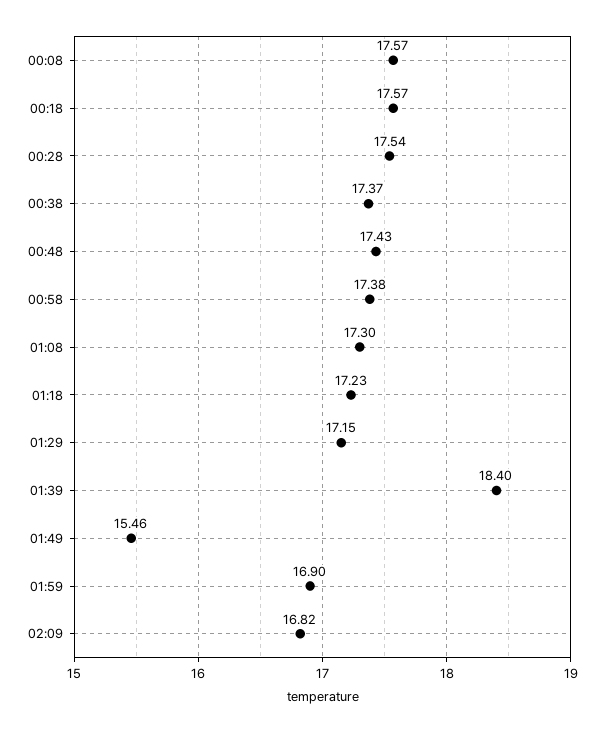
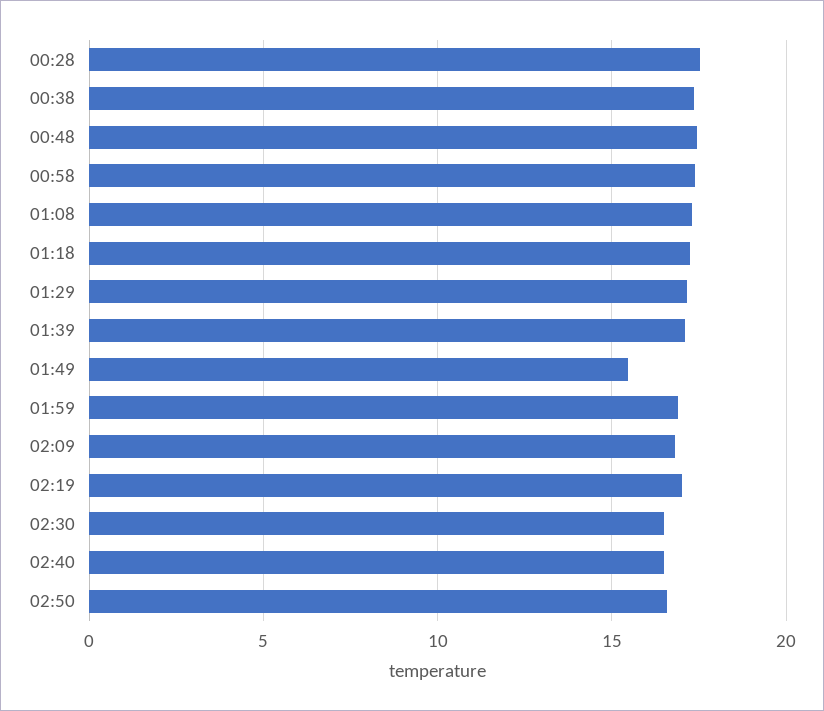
00:08: 17.57 -> none
00:18: 17.57 -> none
01:39: 18.4 -> 17
02:19: none -> 17
02:30: none -> 16.5
02:40: none -> 16.5
02:50: none -> 16.5

